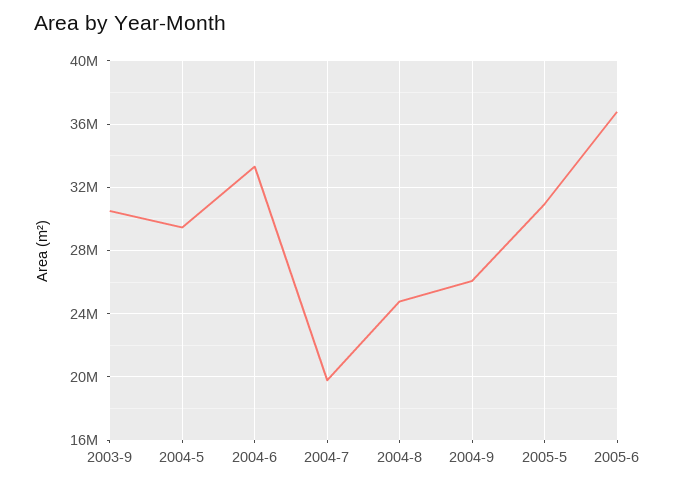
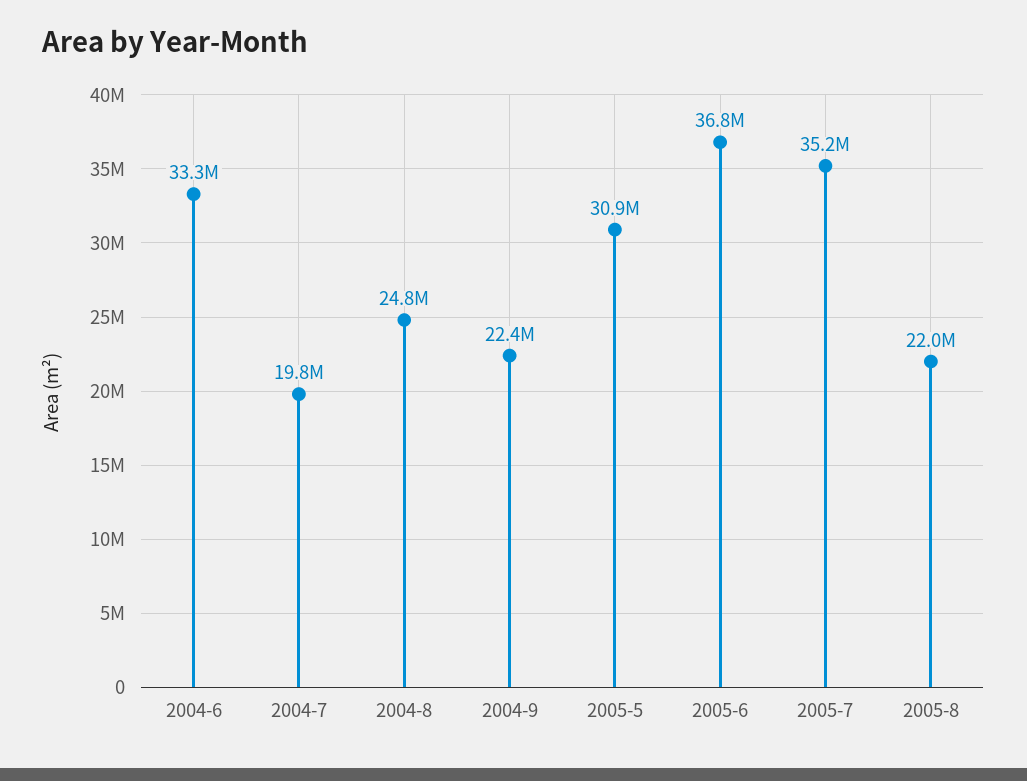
2003-9: 30500000 -> none
2004-5: 29500000 -> none
2004-9: 26000000 -> 22400000
2005-7: none -> 35200000
2005-8: none -> 22000000

